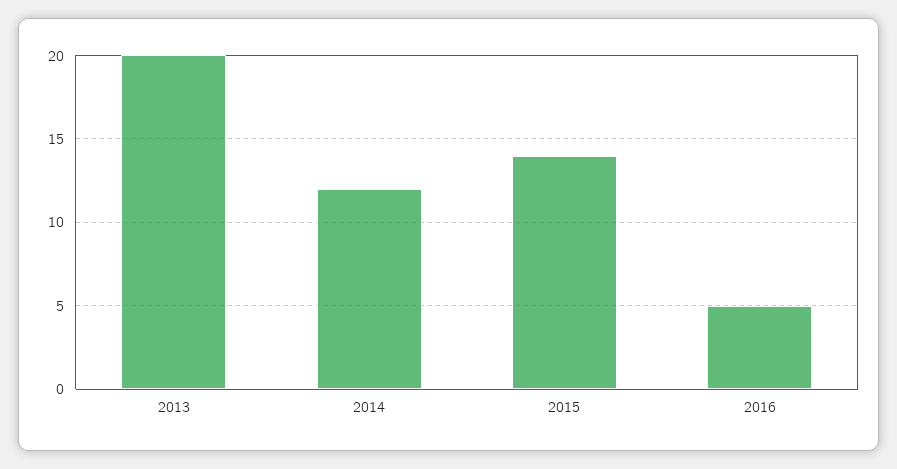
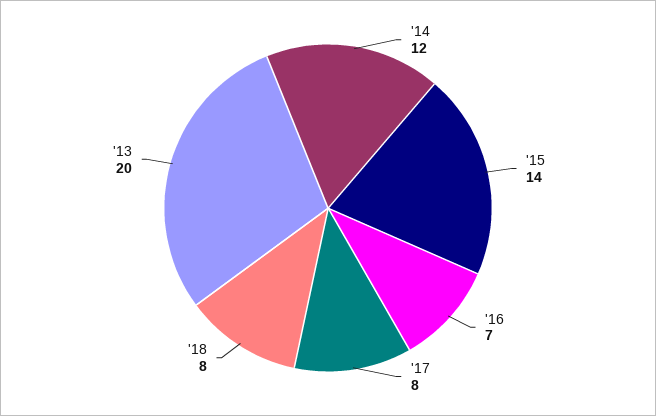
2016: 5 -> 7
'17: none -> 8
'18: none -> 8

